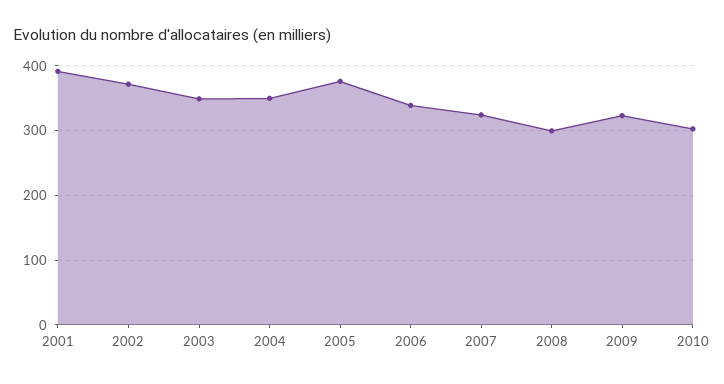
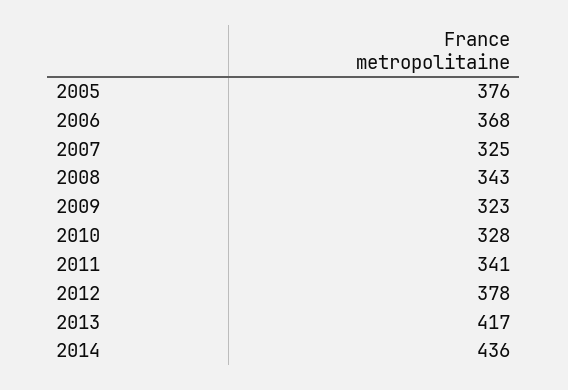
2001: 390 -> none
2002: 370 -> none
2003: 350 -> none
2004: 350 -> none
2006: 340 -> 368
2008: 300 -> 343
2010: 300 -> 328
2011: none -> 341
2012: none -> 378
2013: none -> 417
2014: none -> 436

